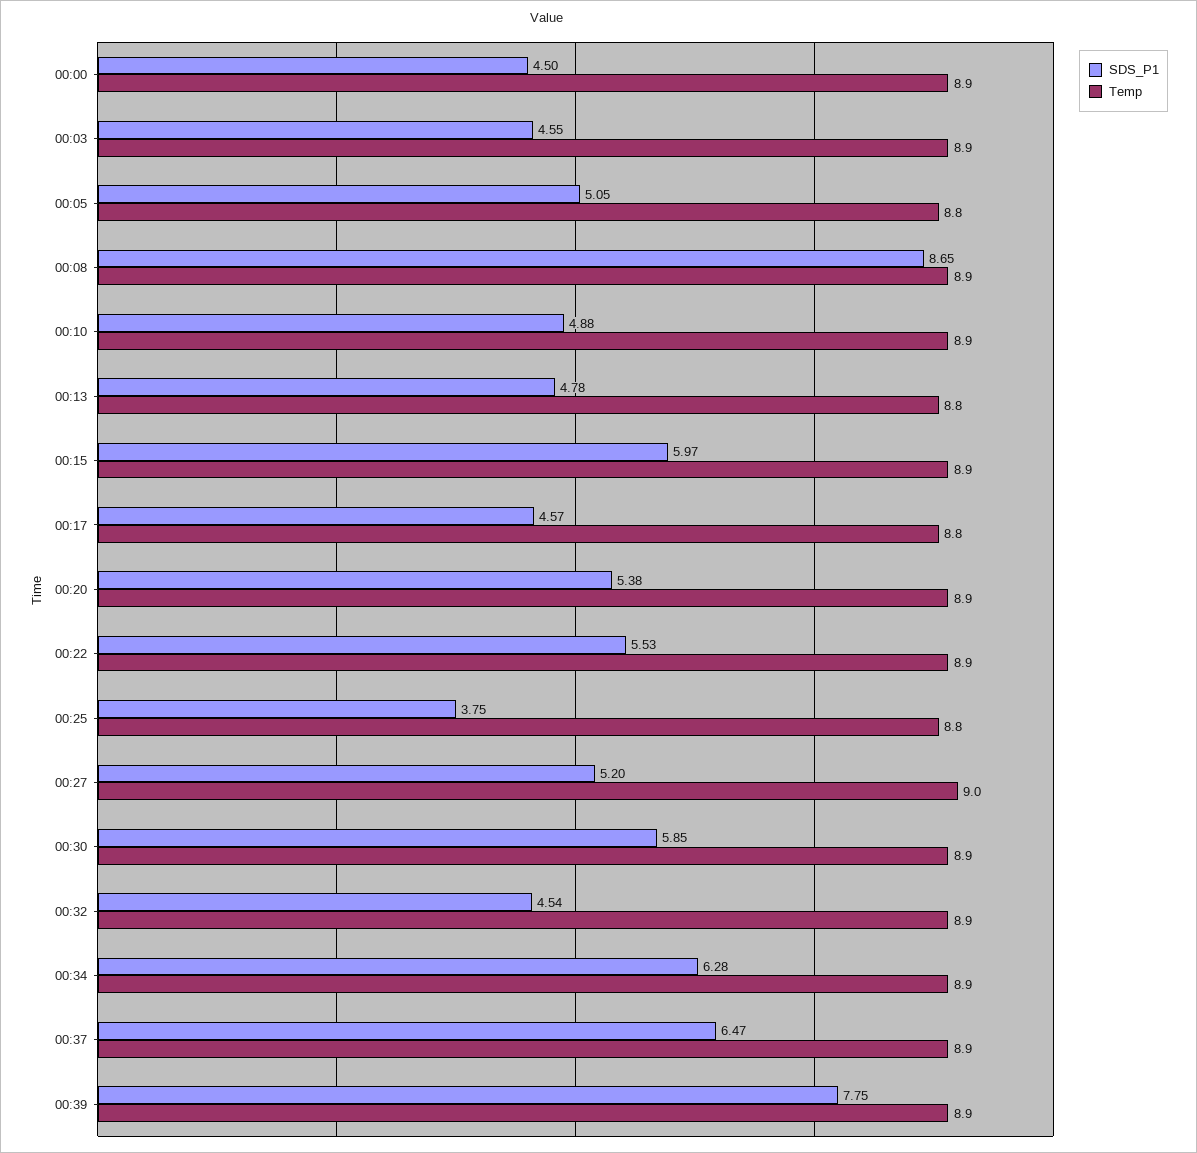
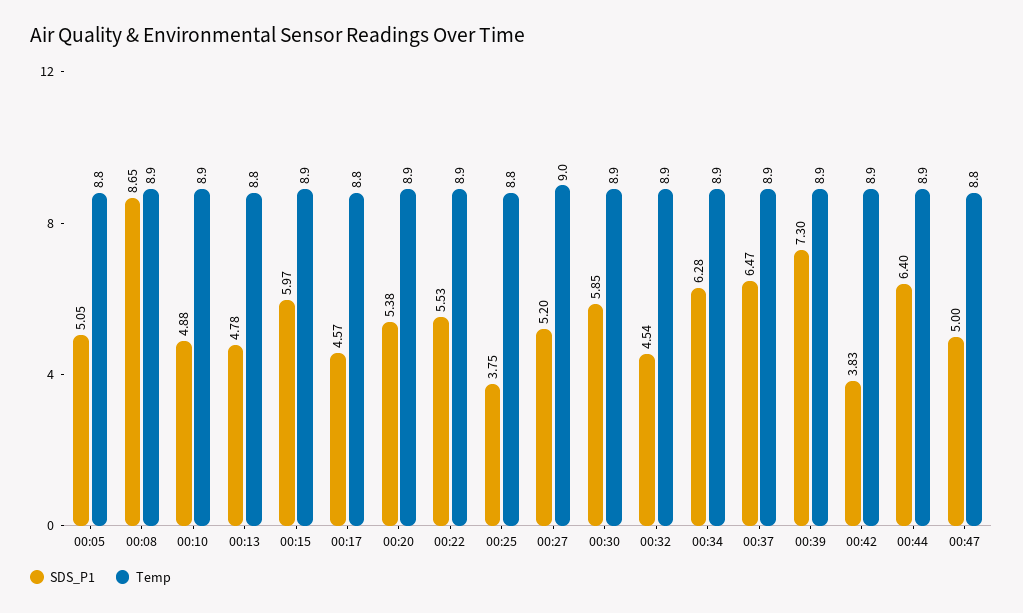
SDS_P1, 00:00: 4.5 -> none
Temp, 00:00: 8.9 -> none
SDS_P1, 00:03: 4.55 -> none
Temp, 00:03: 8.9 -> none
SDS_P1, 00:39: 7.75 -> 7.3
SDS_P1, 00:42: none -> 3.83
Temp, 00:42: none -> 8.9
SDS_P1, 00:44: none -> 6.4
Temp, 00:44: none -> 8.9
SDS_P1, 00:47: none -> 5
Temp, 00:47: none -> 8.8

